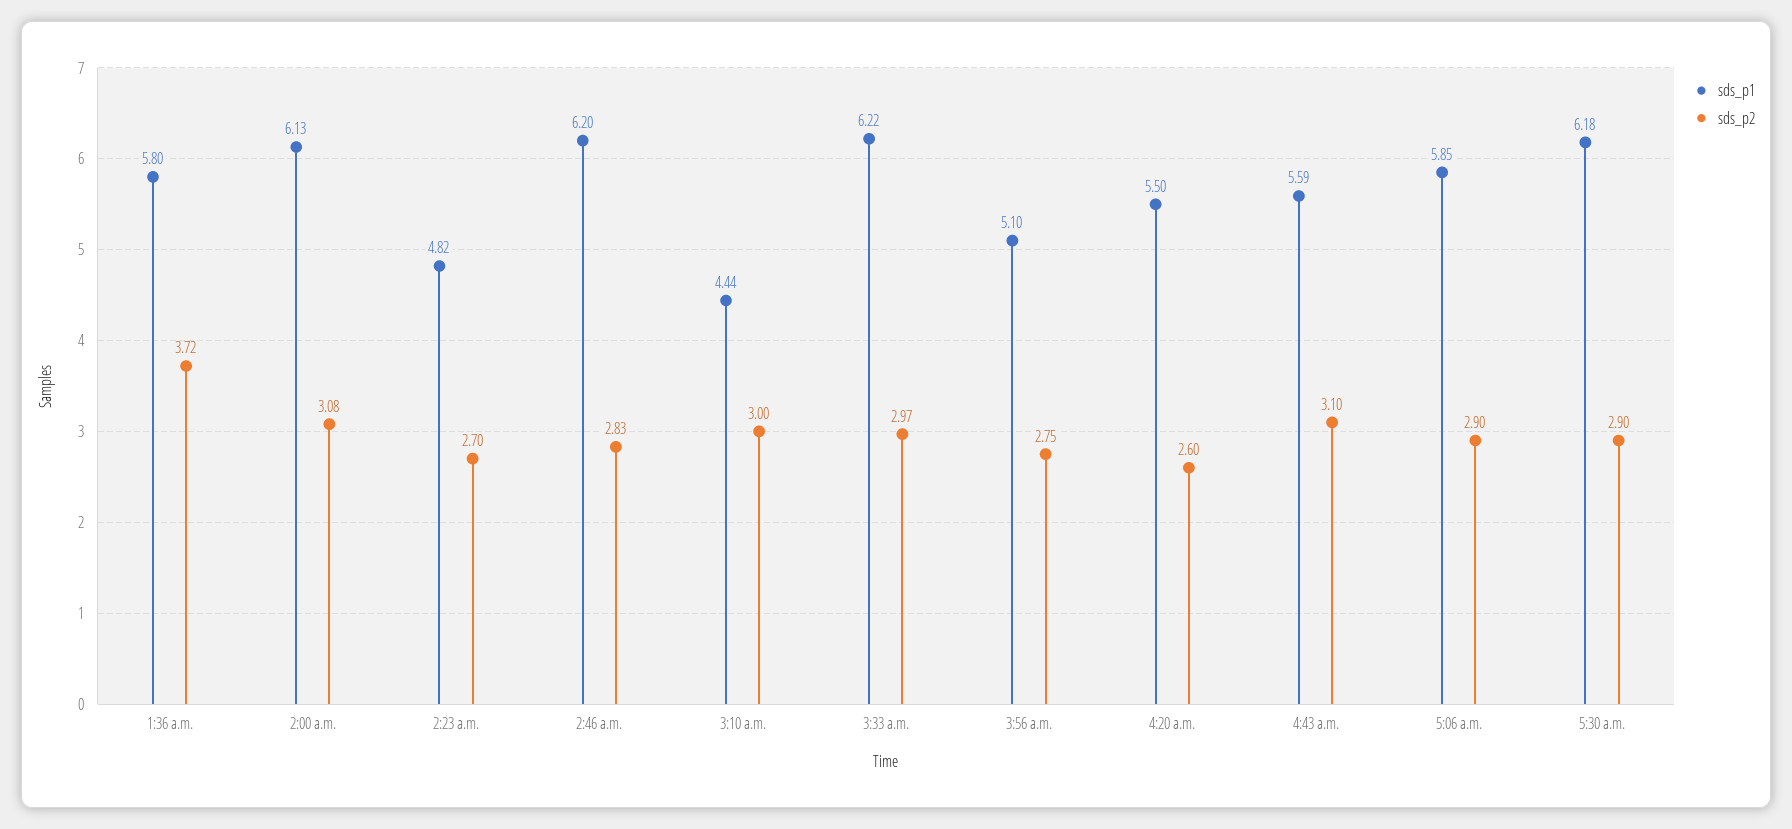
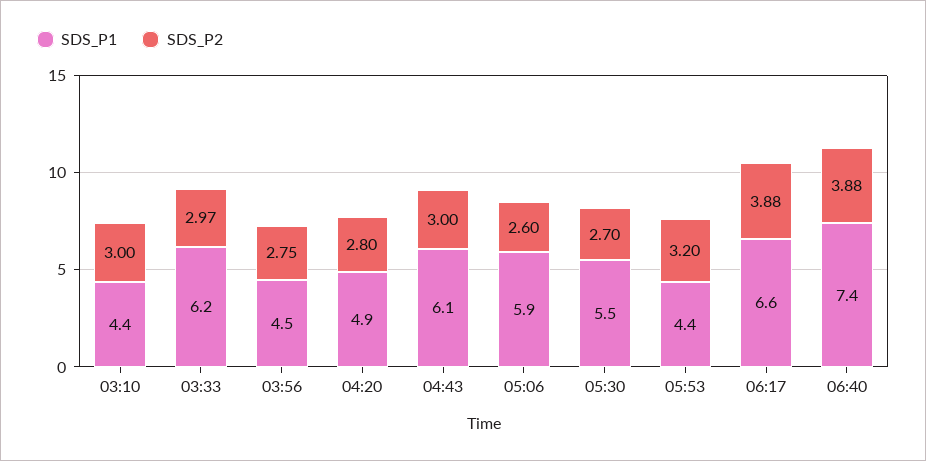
sds_p1, 1:36 a.m.: 5.8 -> none
sds_p2, 1:36 a.m.: 3.72 -> none
sds_p1, 2:00 a.m.: 6.13 -> none
sds_p2, 2:00 a.m.: 3.08 -> none
sds_p1, 2:23 a.m.: 4.82 -> none
sds_p2, 2:23 a.m.: 2.7 -> none
sds_p1, 2:46 a.m.: 6.2 -> none
sds_p2, 2:46 a.m.: 2.83 -> none
sds_p1, 3:56 a.m.: 5.1 -> 4.5
sds_p1, 4:20 a.m.: 5.5 -> 4.9
sds_p2, 4:20 a.m.: 2.6 -> 2.8
sds_p1, 4:43 a.m.: 5.59 -> 6.1
sds_p2, 4:43 a.m.: 3.1 -> 3
sds_p2, 5:06 a.m.: 2.9 -> 2.6
sds_p1, 5:30 a.m.: 6.18 -> 5.5
sds_p2, 5:30 a.m.: 2.9 -> 2.7
sds_p1, 05:53: none -> 4.4
sds_p2, 05:53: none -> 3.2
sds_p1, 06:17: none -> 6.6
sds_p2, 06:17: none -> 3.88
sds_p1, 06:40: none -> 7.4
sds_p2, 06:40: none -> 3.88

